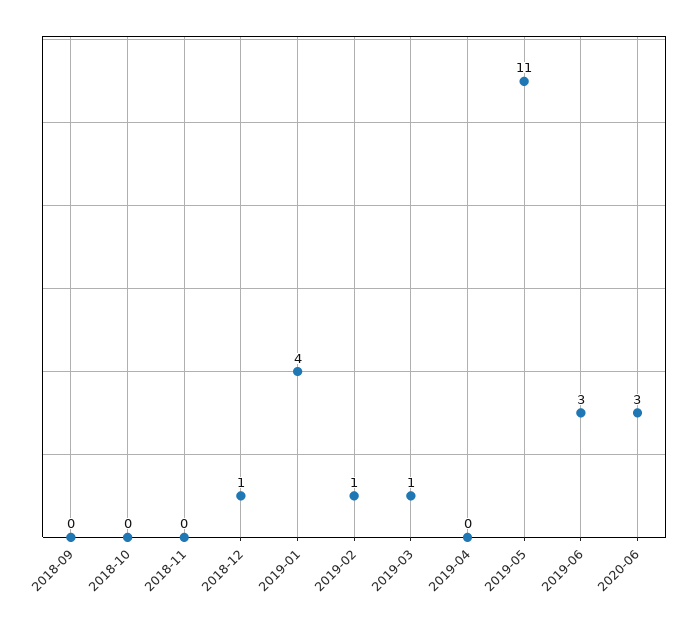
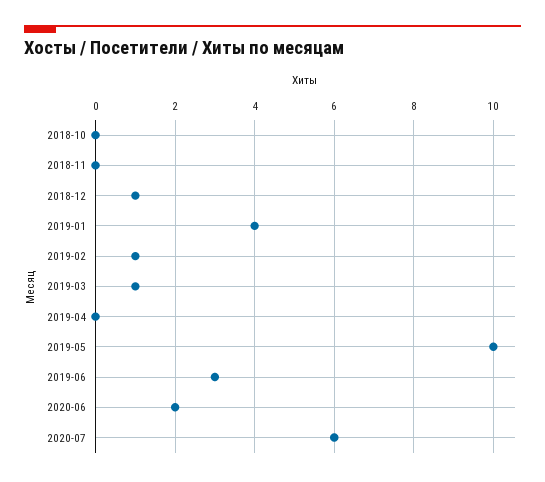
2018-09: 0 -> none
2019-05: 11 -> 10
2020-06: 3 -> 2
2020-07: none -> 6

